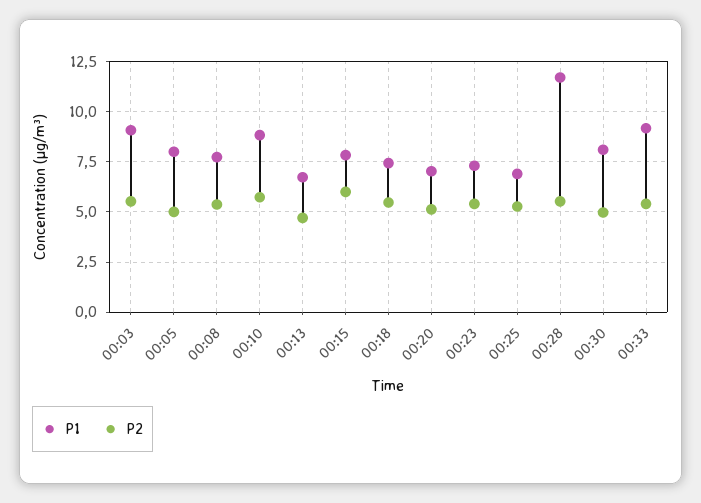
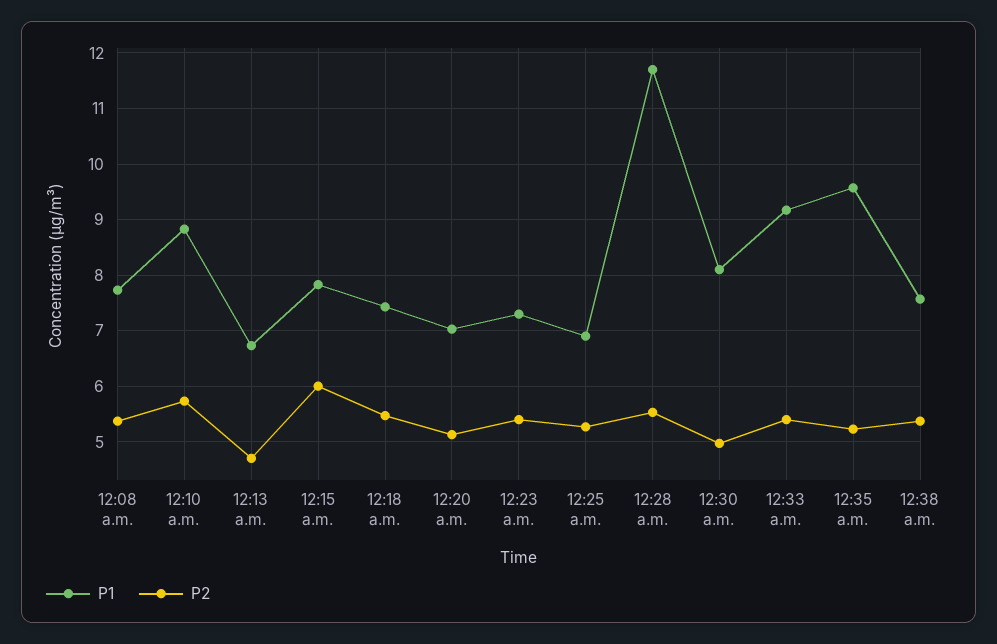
P1, 00:03: 9 -> none
P2, 00:03: 5.5 -> none
P1, 00:05: 8 -> none
P2, 00:05: 5 -> none
P1, 12:35 a.m.: none -> 9.6
P2, 12:35 a.m.: none -> 5.2
P1, 12:38 a.m.: none -> 7.6
P2, 12:38 a.m.: none -> 5.4

